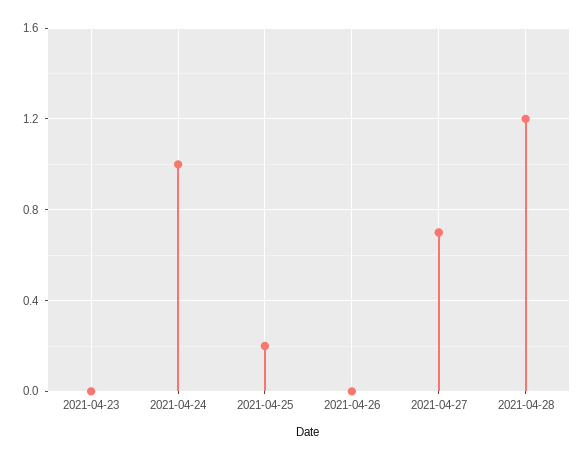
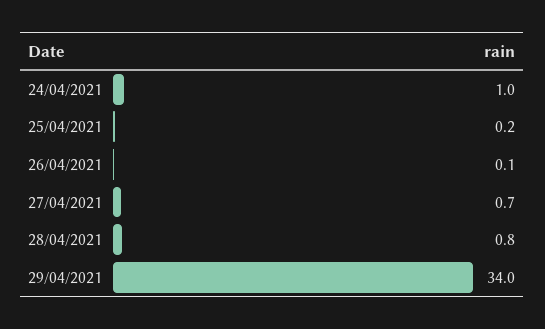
2021-04-23: 0 -> none
2021-04-26: 0 -> 0.1
2021-04-28: 1.2 -> 0.8
29/04/2021: none -> 34

